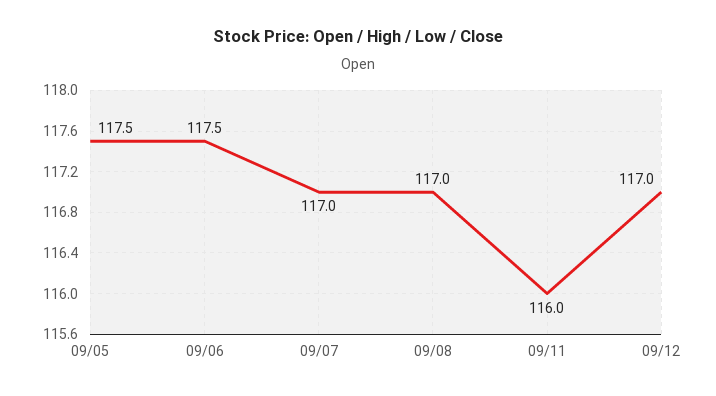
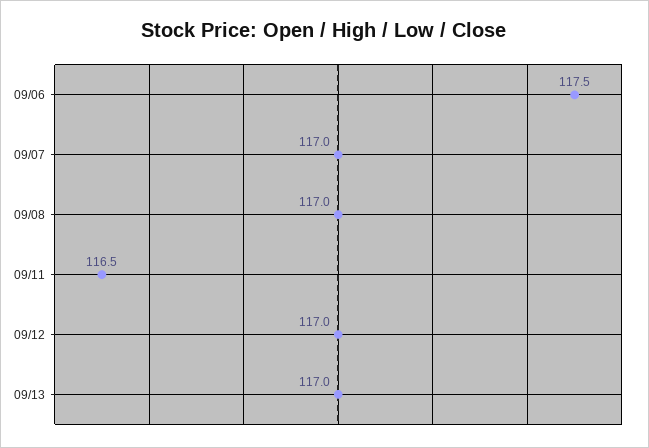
09/05: 117.5 -> none
09/11: 116 -> 116.5
09/13: none -> 117

